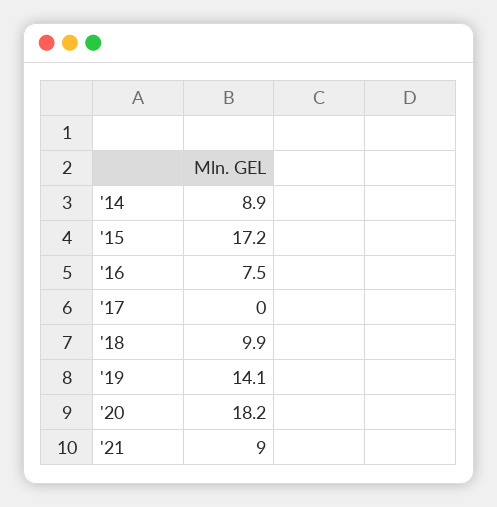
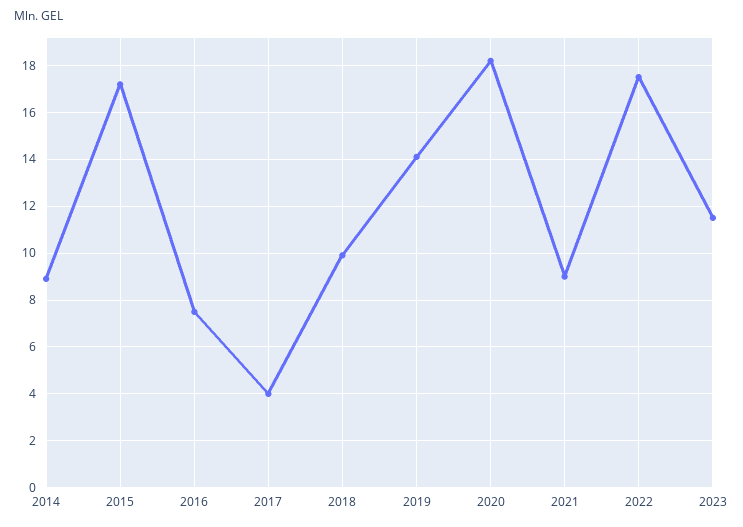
'17: 0 -> 4
2022: none -> 17.5
2023: none -> 11.5

